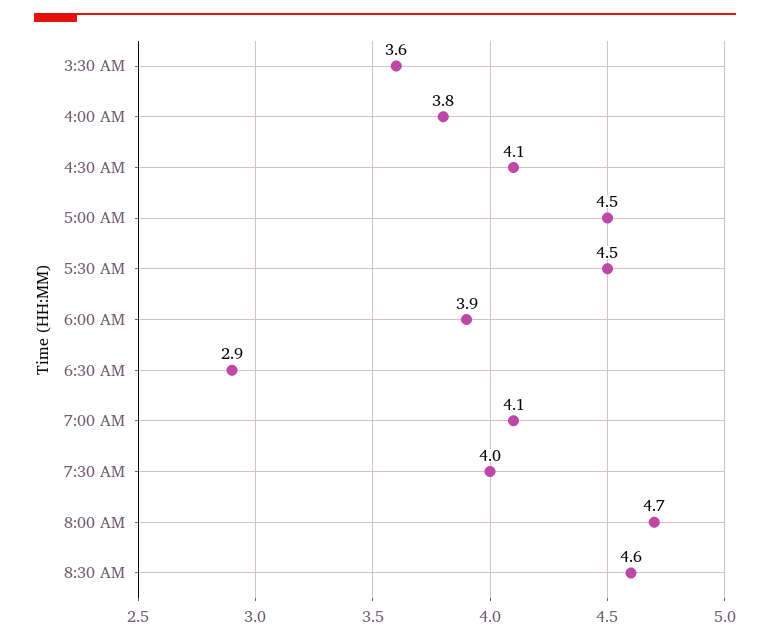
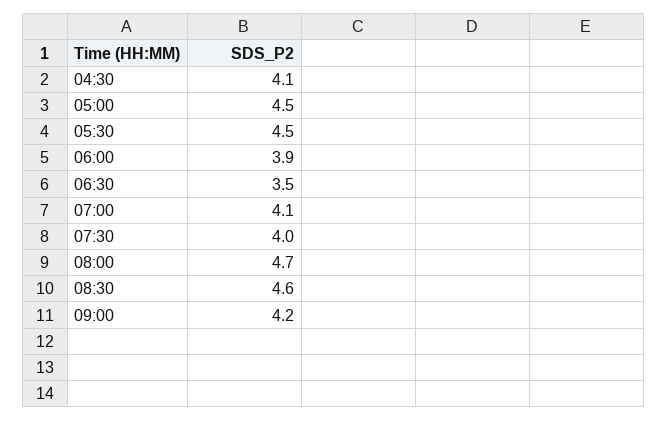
3:30 AM: 3.6 -> none
4:00 AM: 3.8 -> none
6:30 AM: 2.9 -> 3.5
09:00: none -> 4.2

